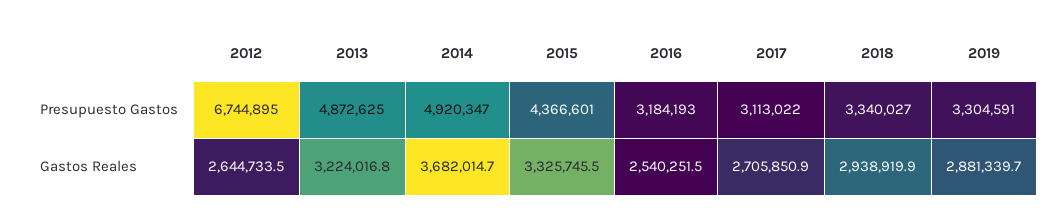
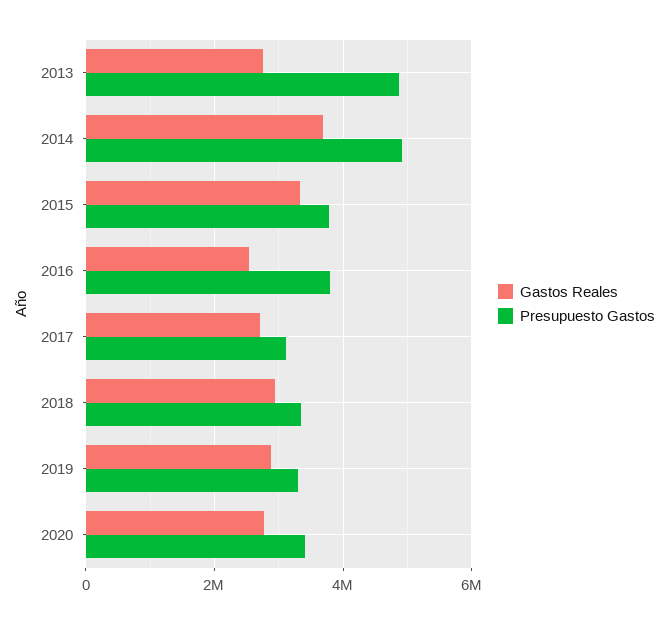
Presupuesto Gastos, 2012: 6744895 -> none
Presupuesto Gastos, 2015: 4366601 -> 3800000
Presupuesto Gastos, 2016: 3184193 -> 3800000
Gastos Reales, 2012: 2644733.5 -> none
Gastos Reales, 2013: 3224016.8 -> 2800000
Gastos Reales, 2020: none -> 2800000
Presupuesto Gastos, 2020: none -> 3400000

